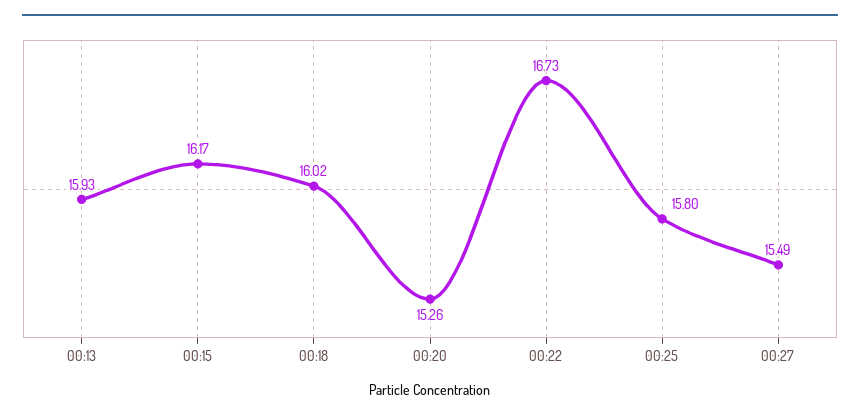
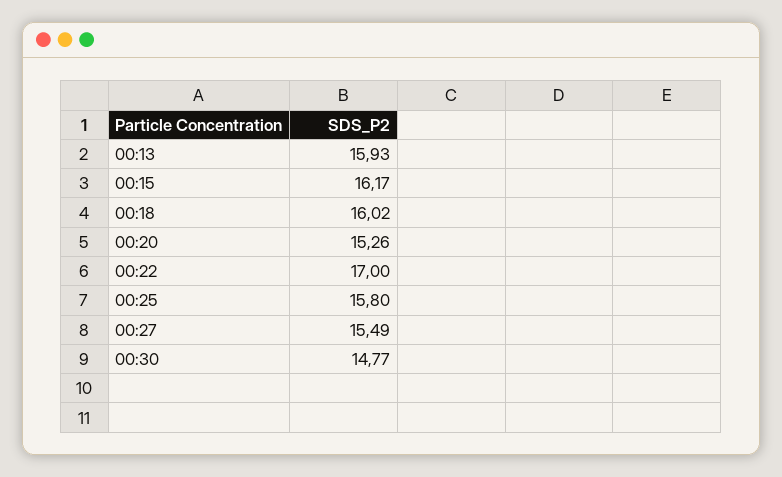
00:22: 16.73 -> 17
00:30: none -> 14.77

